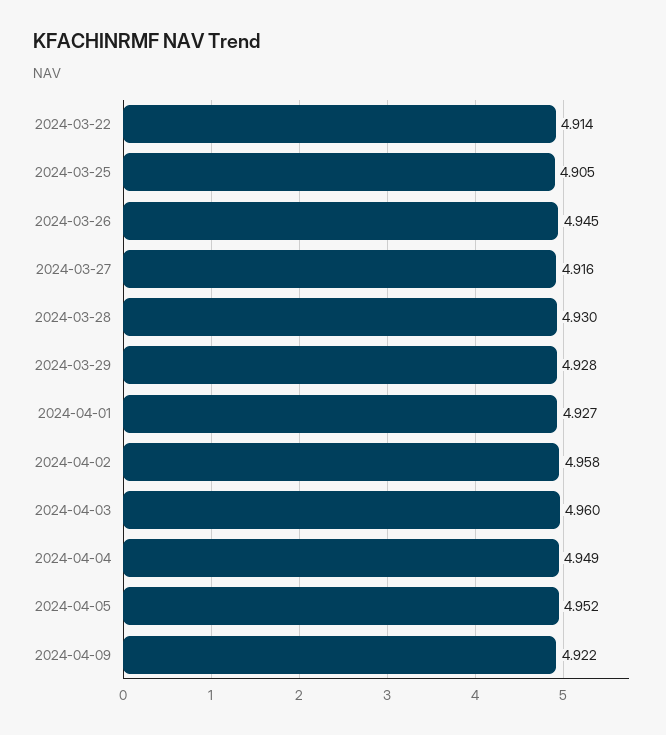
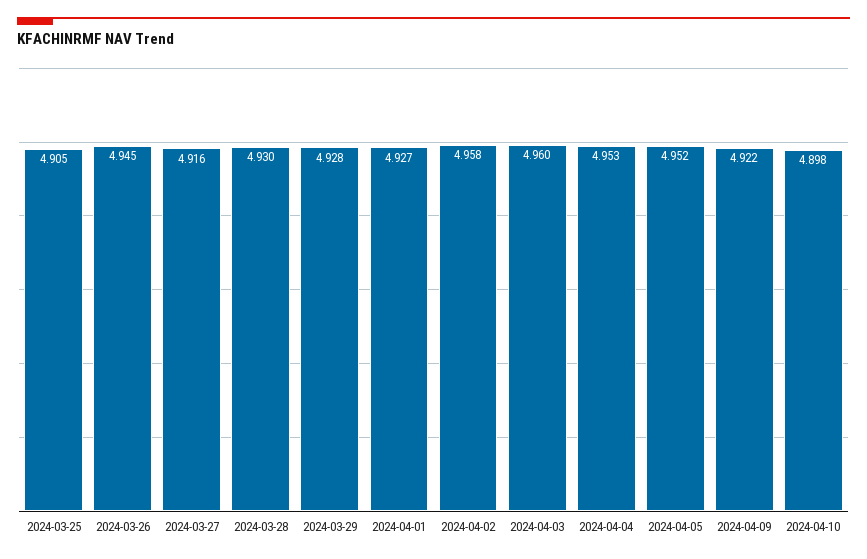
2024-03-22: 4.914 -> none
2024-04-04: 4.949 -> 4.953
2024-04-10: none -> 4.898

